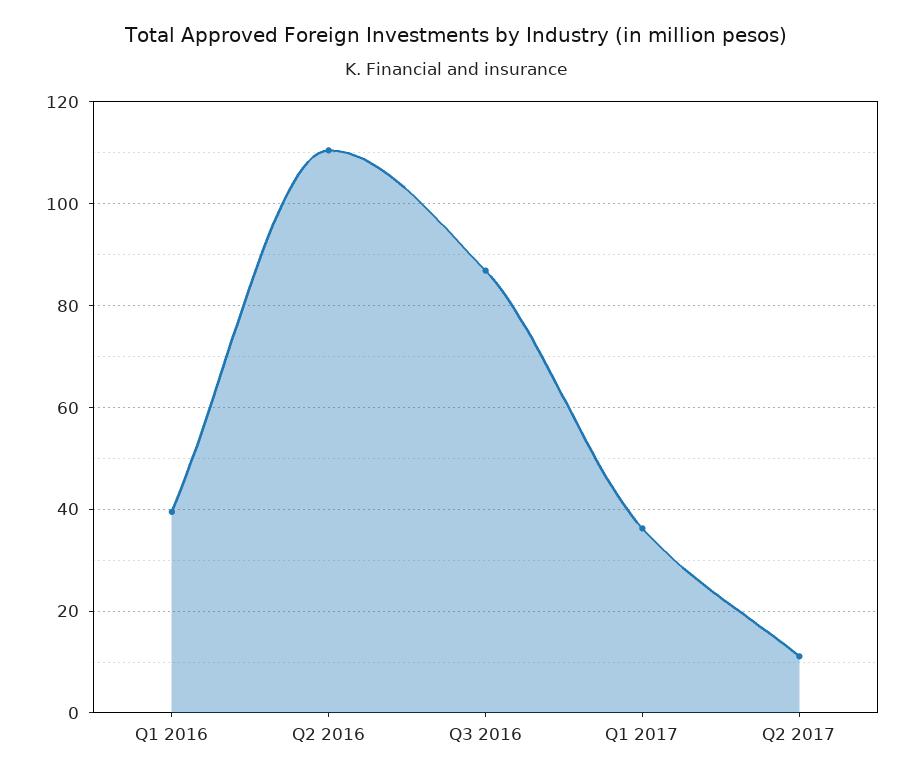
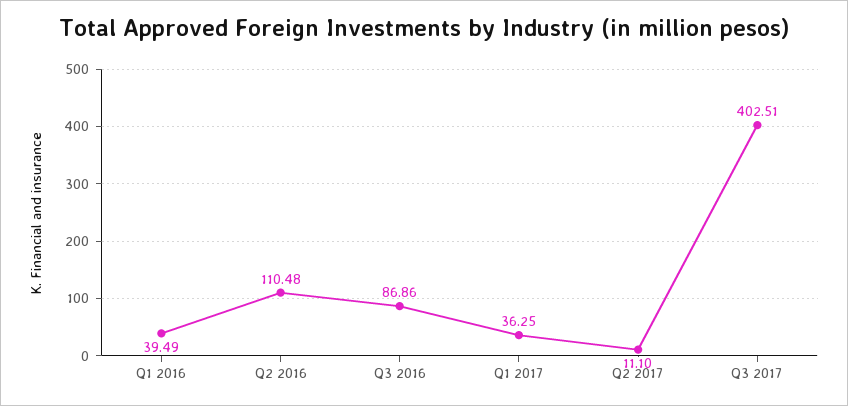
Q3 2017: none -> 402.51

